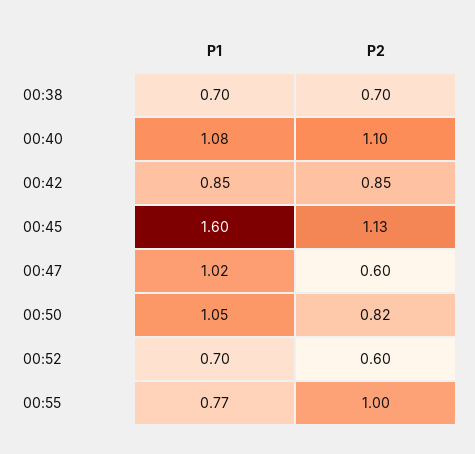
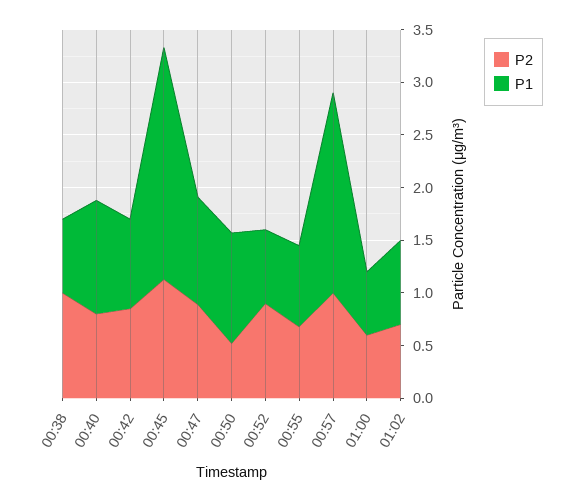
P2, 00:38: 0.7 -> 1
P2, 00:40: 1.1 -> 0.8
P1, 00:45: 1.6 -> 2.2
P2, 00:47: 0.6 -> 0.9
P2, 00:50: 0.82 -> 0.5
P2, 00:52: 0.6 -> 0.9
P2, 00:55: 1 -> 0.7
P2, 00:57: none -> 1
P1, 00:57: none -> 1.9
P2, 01:00: none -> 0.6
P1, 01:00: none -> 0.6
P2, 01:02: none -> 0.7
P1, 01:02: none -> 0.8

